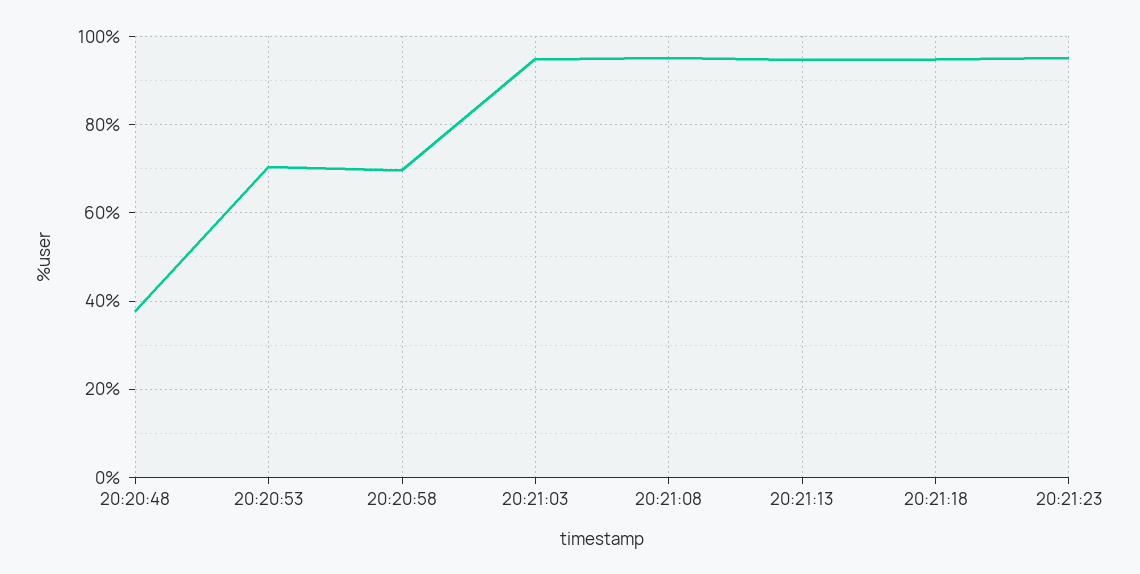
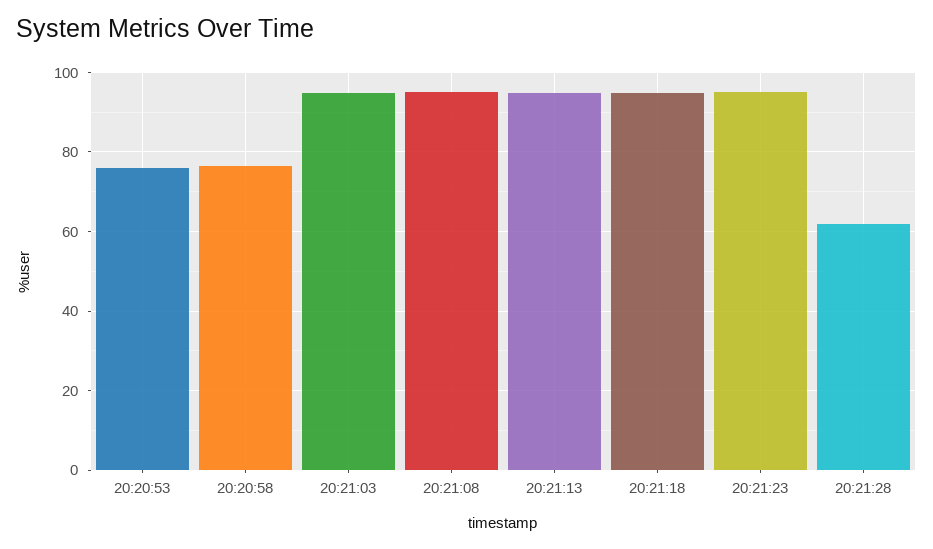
20:20:48: 38 -> none
20:20:53: 70 -> 76
20:20:58: 70 -> 76
20:21:28: none -> 62

